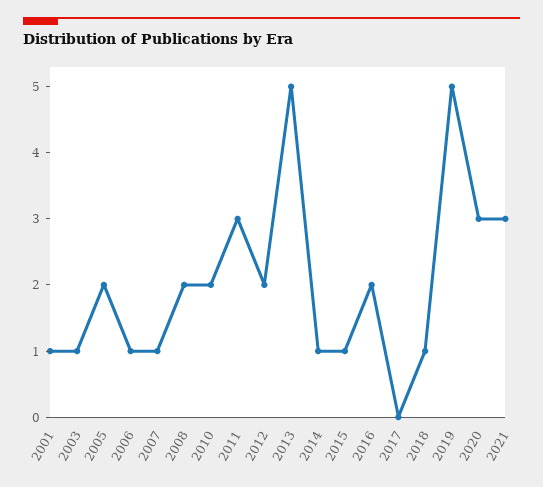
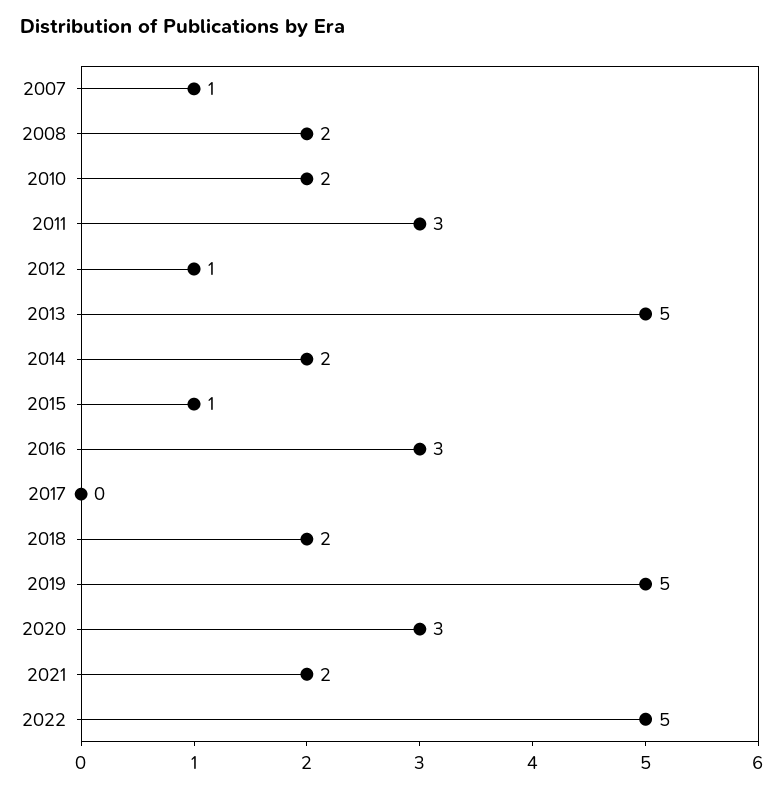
2001: 1 -> none
2003: 1 -> none
2005: 2 -> none
2006: 1 -> none
2012: 2 -> 1
2014: 1 -> 2
2016: 2 -> 3
2018: 1 -> 2
2021: 3 -> 2
2022: none -> 5

